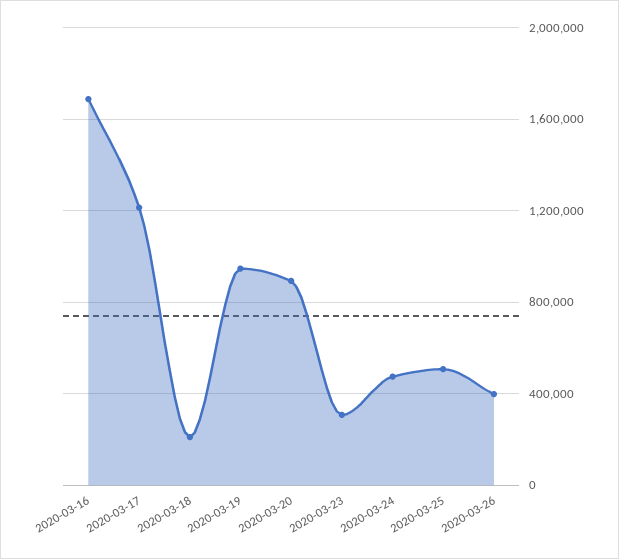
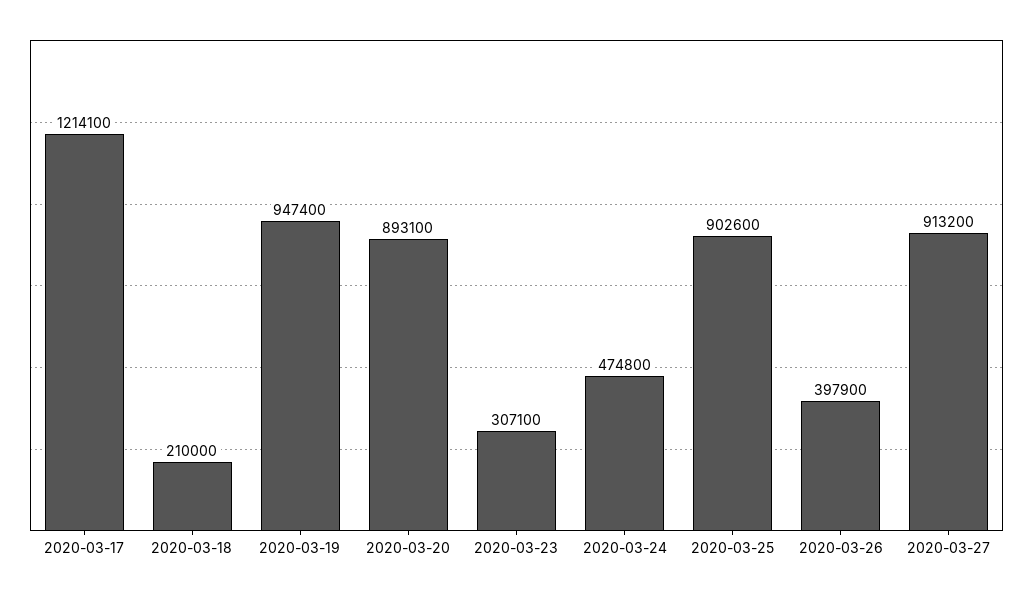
2020-03-16: 1700000 -> none
2020-03-25: 500000 -> 902600
2020-03-27: none -> 913200

